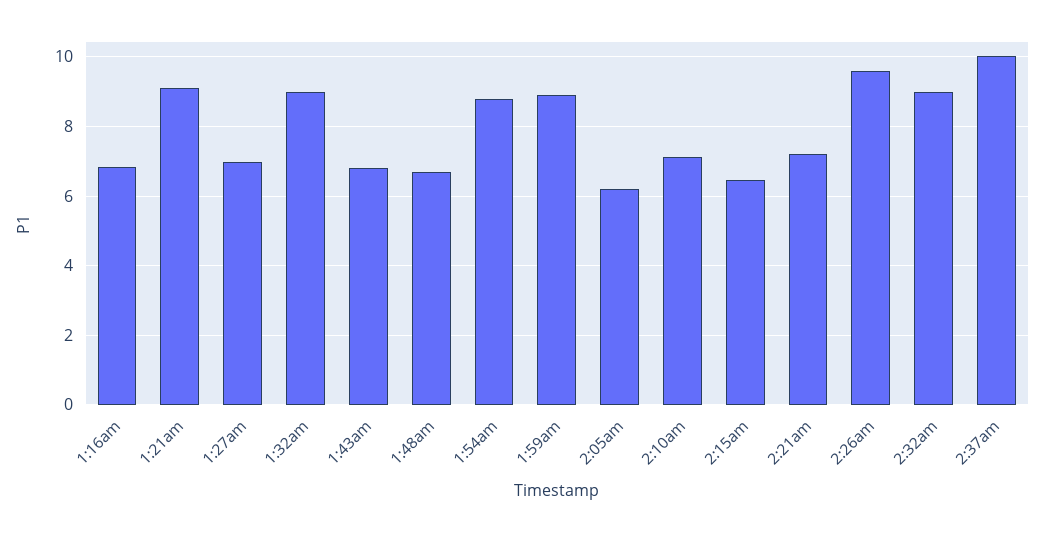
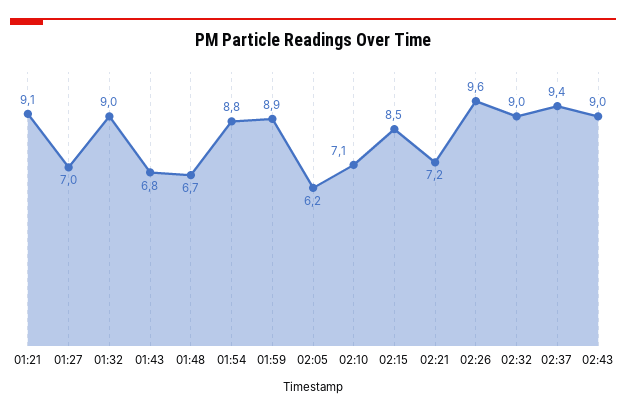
1:16am: 6.8 -> none
2:15am: 6.4 -> 8.5
2:37am: 10 -> 9.4
02:43: none -> 9

